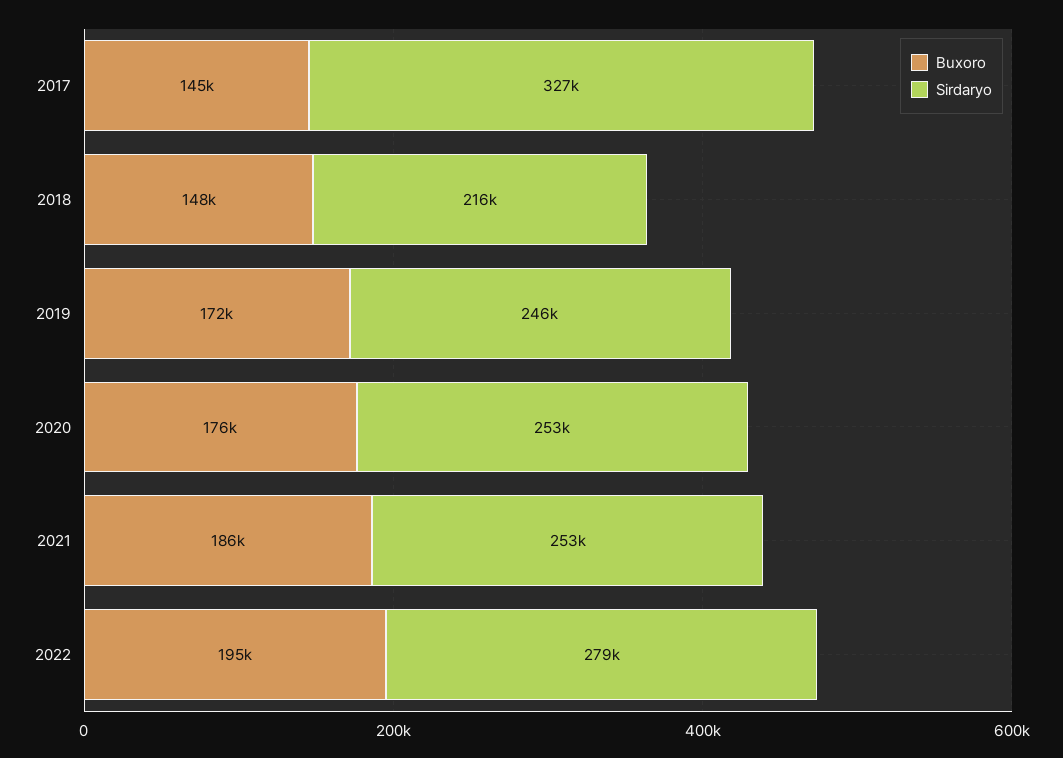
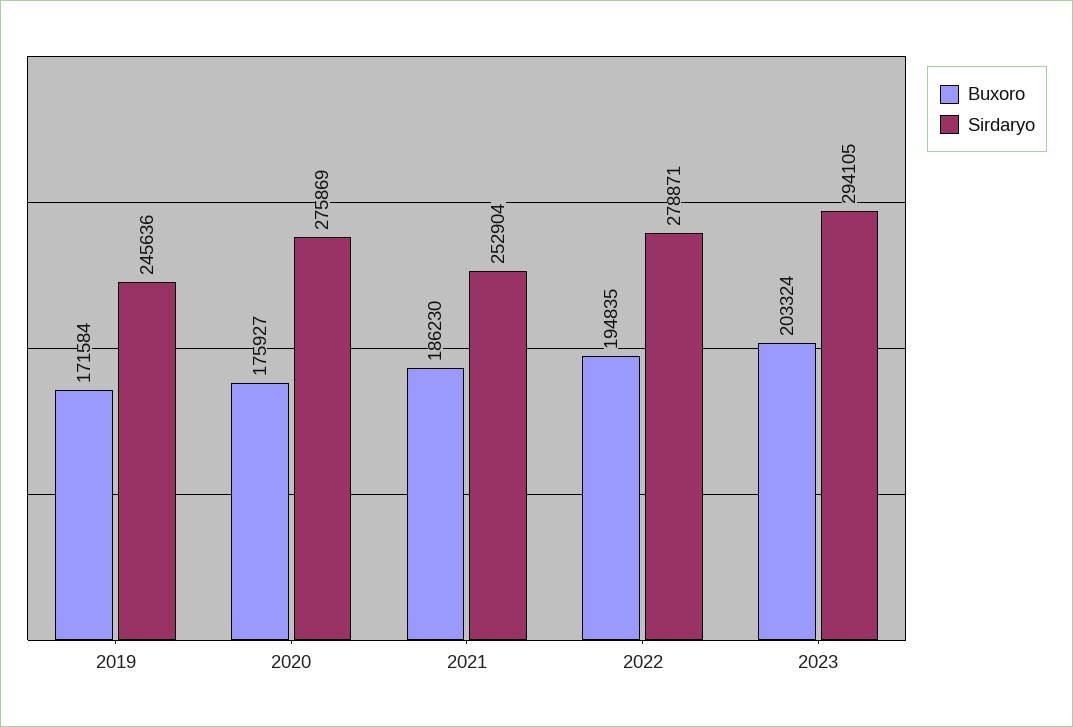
Buxoro, 2017: 145000 -> none
Sirdaryo, 2017: 327000 -> none
Buxoro, 2018: 148000 -> none
Sirdaryo, 2018: 216000 -> none
Sirdaryo, 2020: 253000 -> 275869
Buxoro, 2023: none -> 203324
Sirdaryo, 2023: none -> 294105

